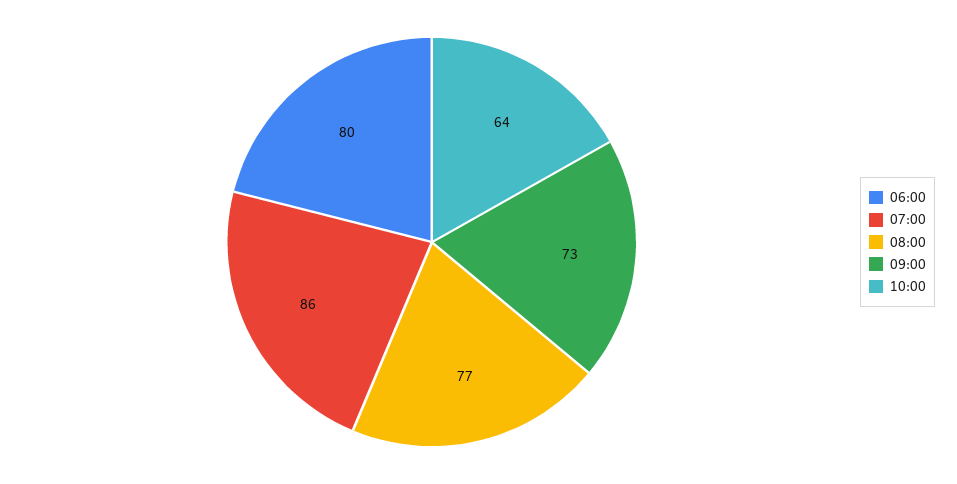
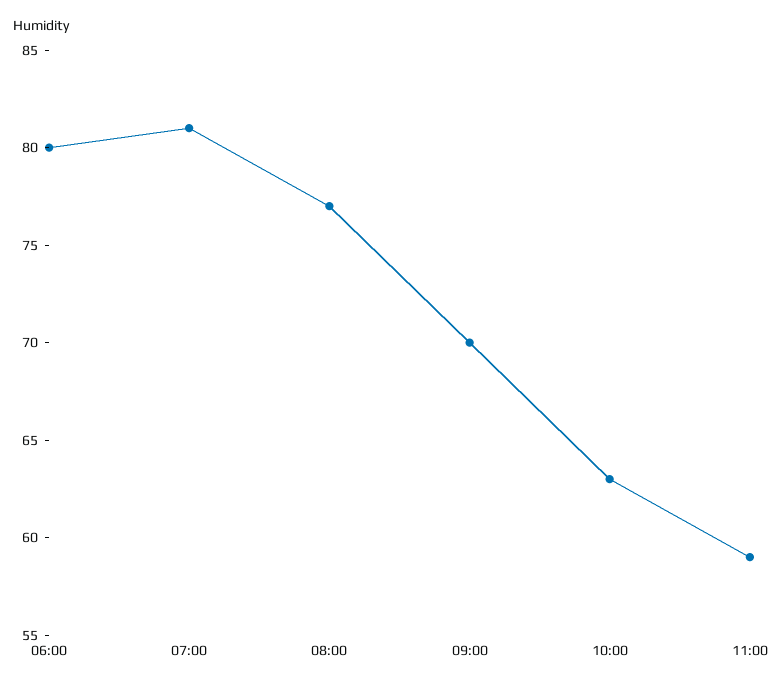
07:00: 86 -> 81
09:00: 73 -> 70
10:00: 64 -> 63
11:00: none -> 59

